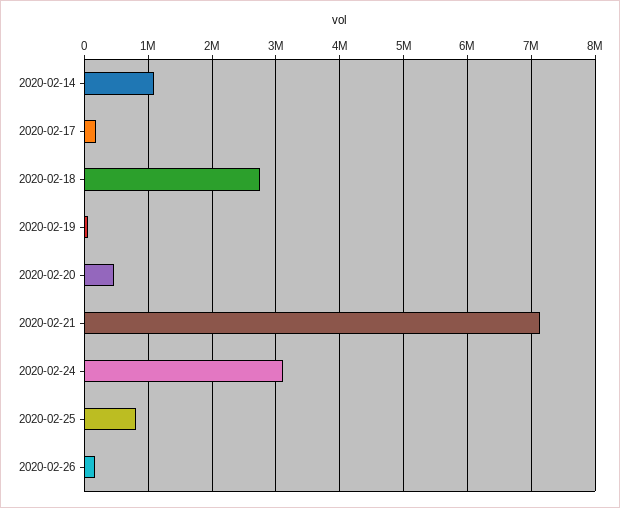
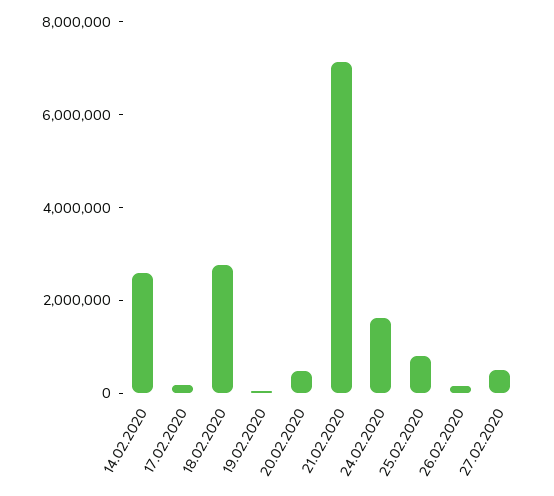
2020-02-14: 1100000 -> 2500000
2020-02-24: 3100000 -> 1500000
27.02.2020: none -> 500000

